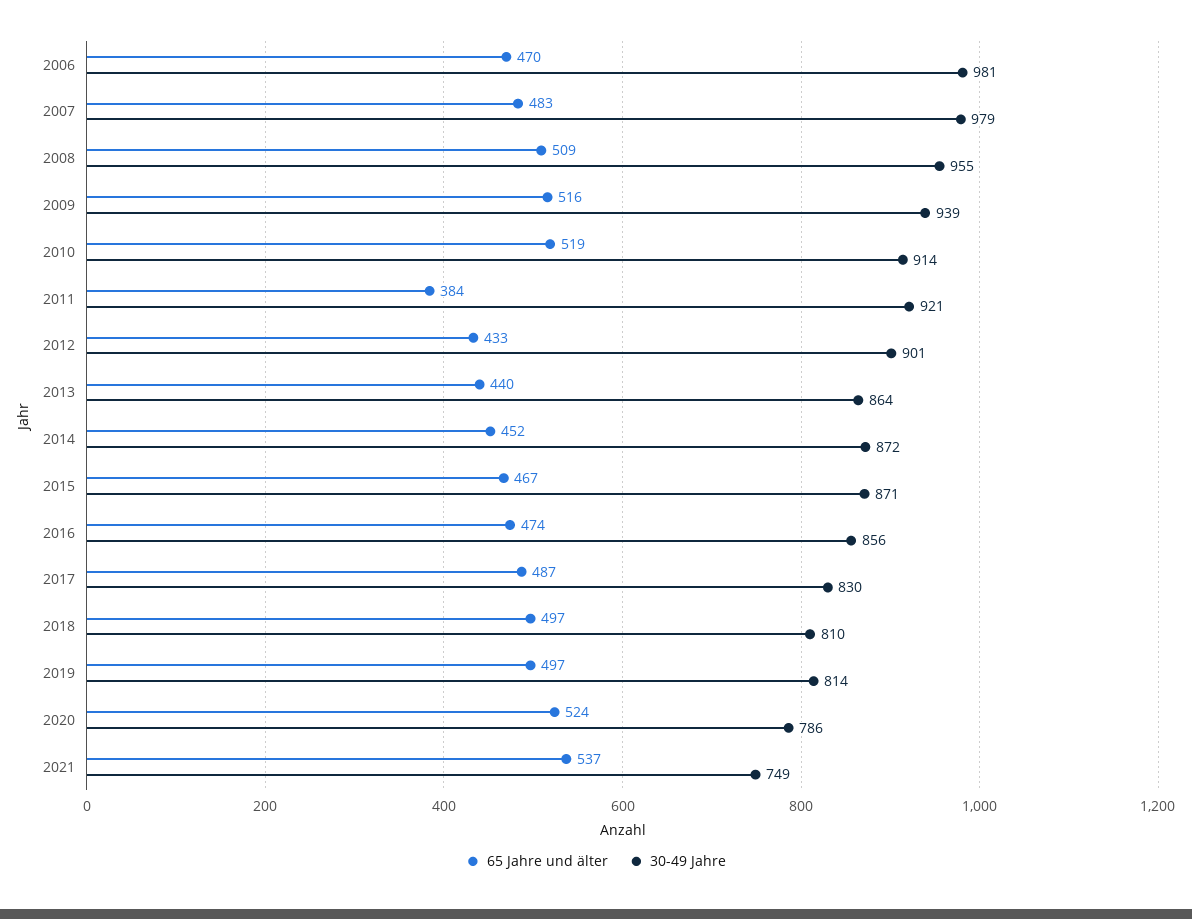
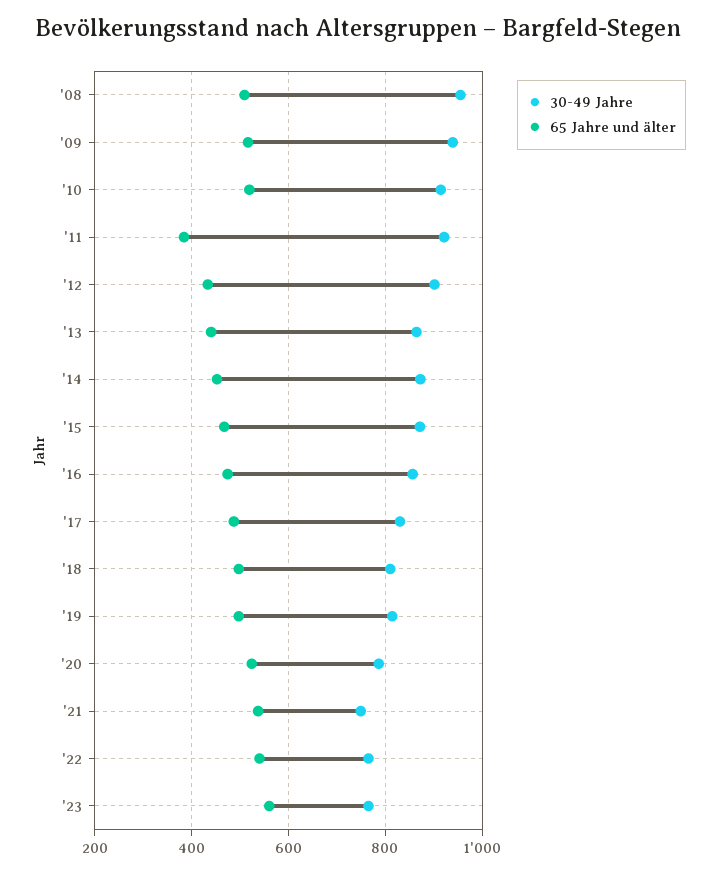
65 Jahre und älter, 2006: 470 -> none
30-49 Jahre, 2006: 981 -> none
65 Jahre und älter, 2007: 483 -> none
30-49 Jahre, 2007: 979 -> none
30-49 Jahre, '22: none -> 760
65 Jahre und älter, '22: none -> 540
30-49 Jahre, '23: none -> 760
65 Jahre und älter, '23: none -> 560

